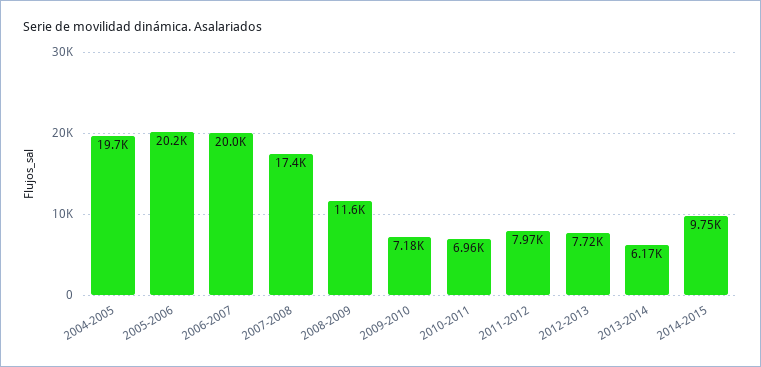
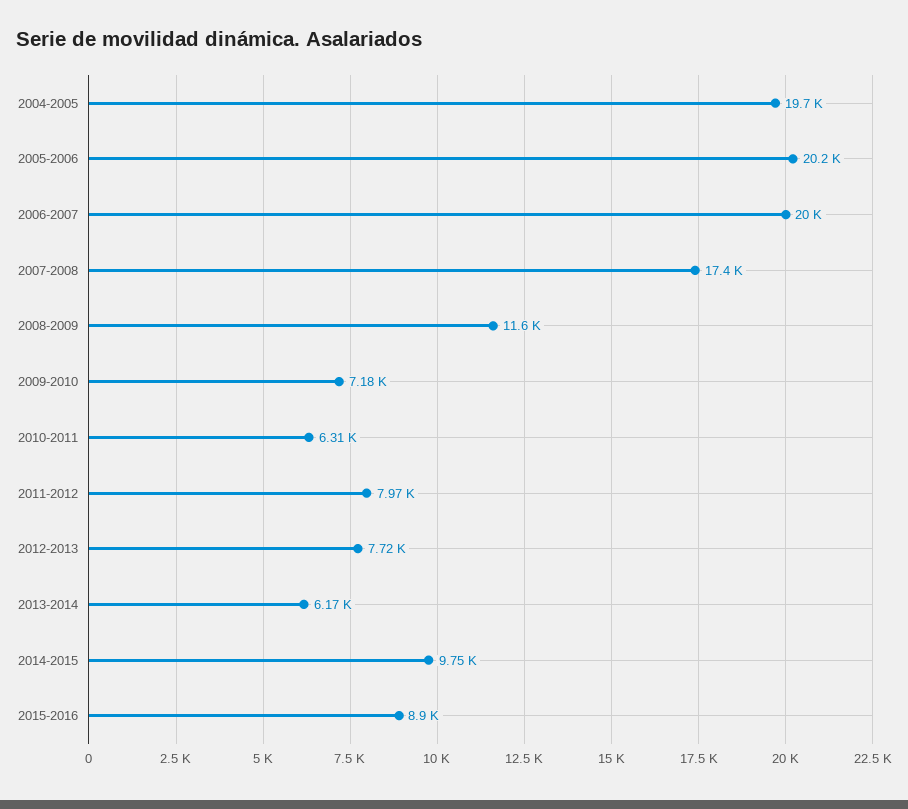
2010-2011: 6960 -> 6310
2015-2016: none -> 8900

